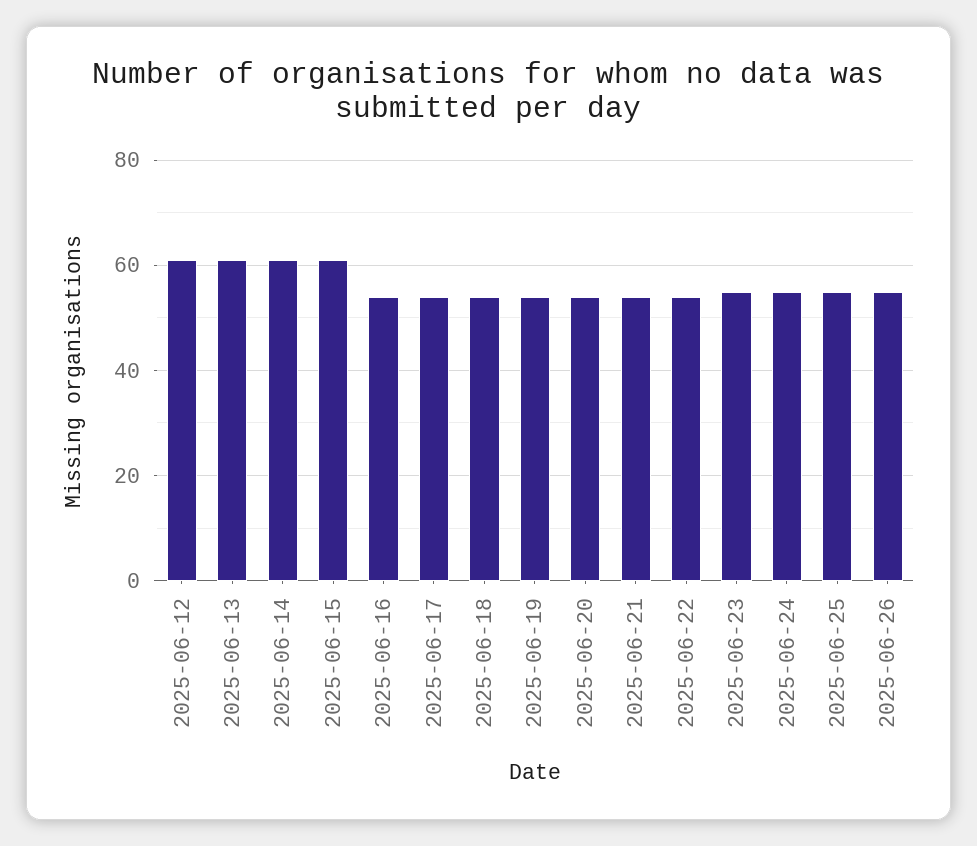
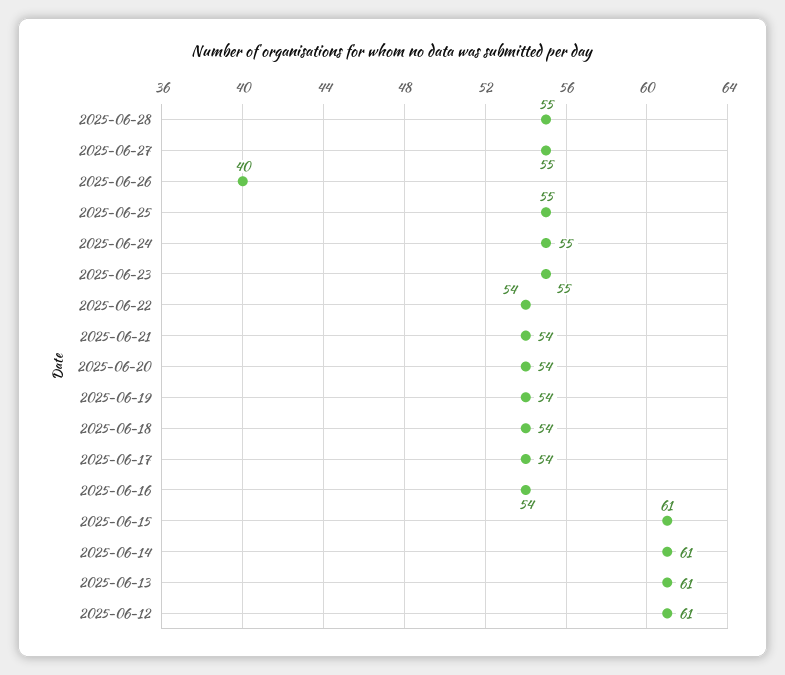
2025-06-26: 55 -> 40
2025-06-28: none -> 55
2025-06-27: none -> 55

